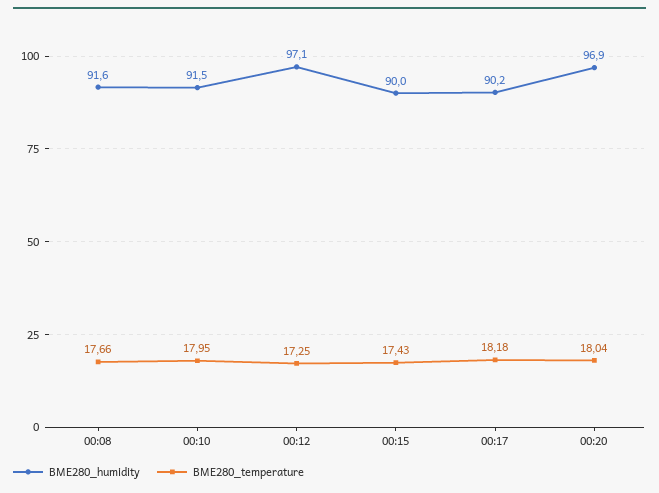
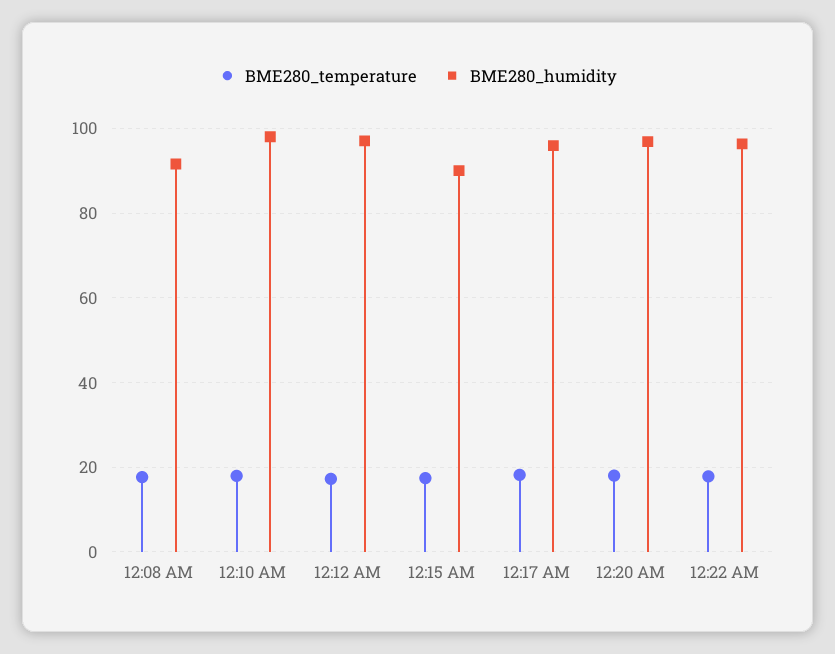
BME280_humidity, 00:10: 91.5 -> 98
BME280_humidity, 00:17: 90.2 -> 96
BME280_temperature, 12:22 AM: none -> 18
BME280_humidity, 12:22 AM: none -> 96

